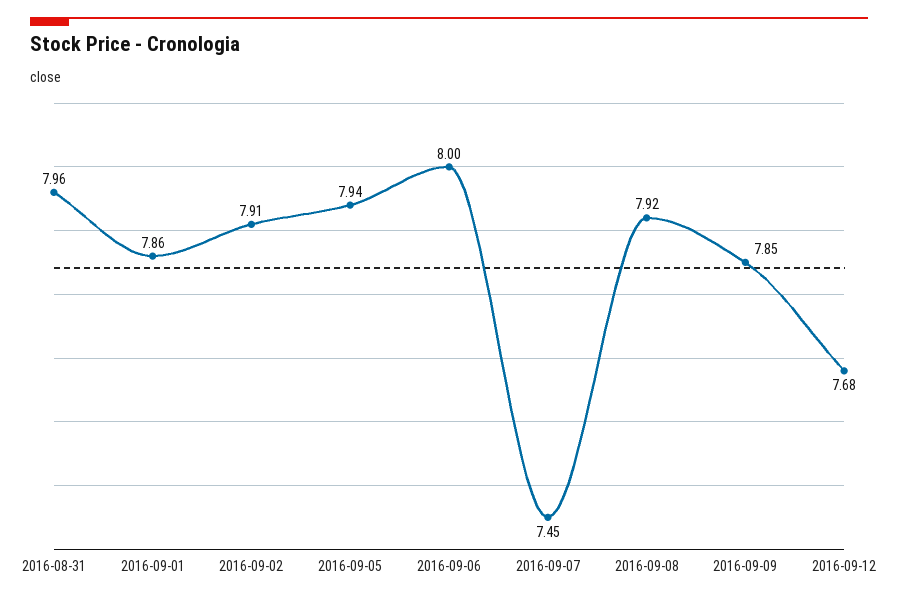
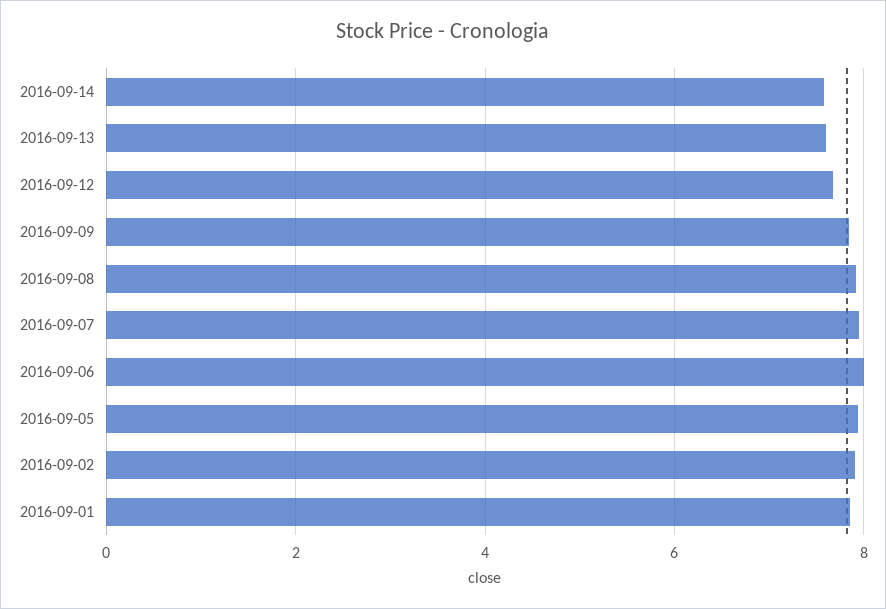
2016-08-31: 7.96 -> none
2016-09-07: 7.45 -> 8
2016-09-14: none -> 7.6
2016-09-13: none -> 7.6

